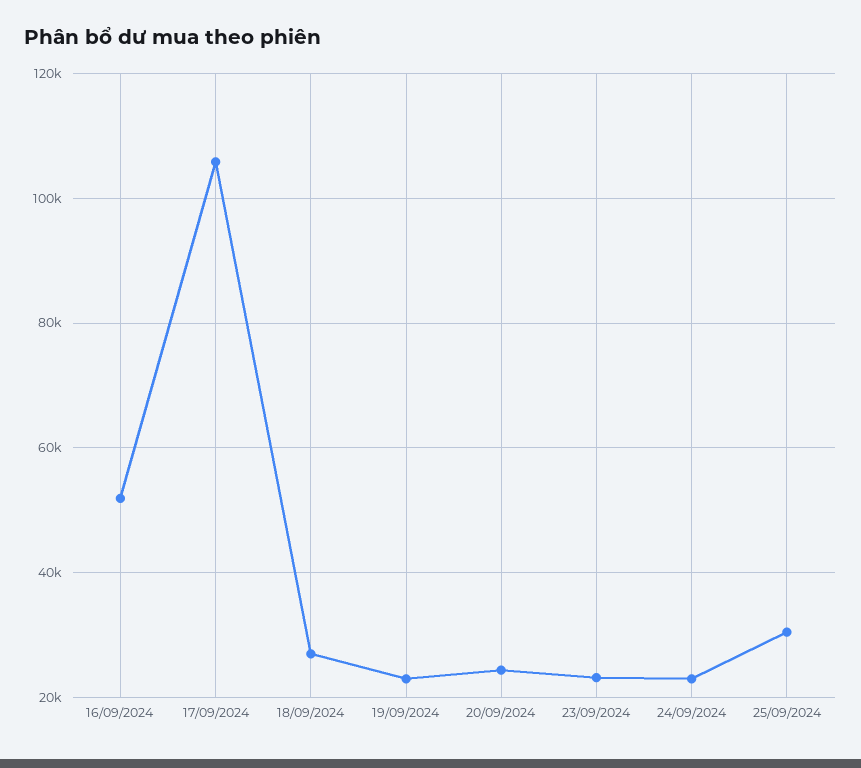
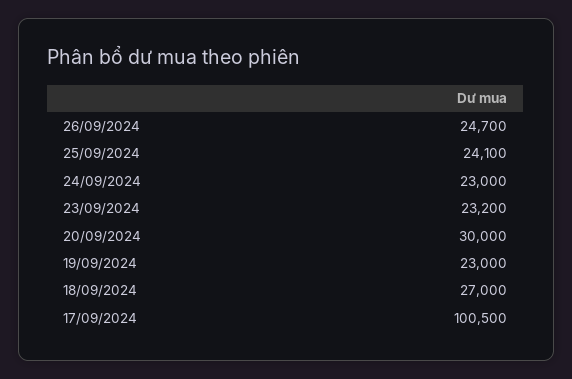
16/09/2024: 52000 -> none
17/09/2024: 106000 -> 100500
20/09/2024: 24000 -> 30000
25/09/2024: 30000 -> 24100
26/09/2024: none -> 24700

